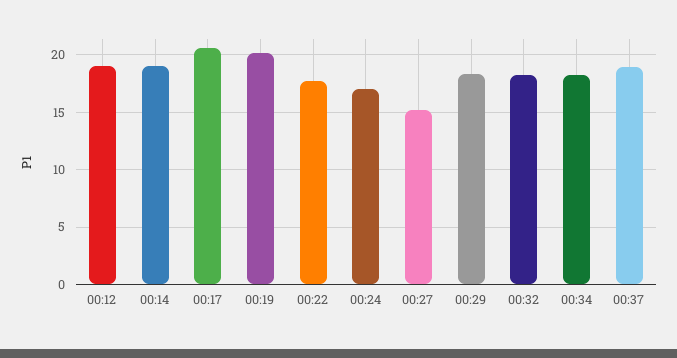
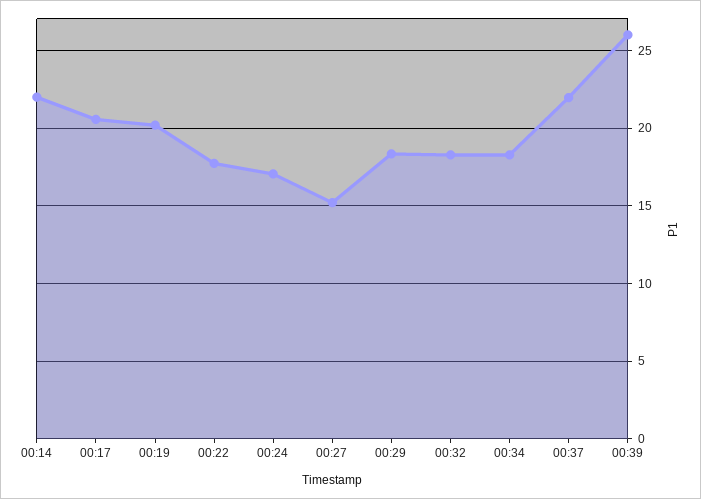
00:12: 19 -> none
00:14: 19 -> 22
00:37: 19 -> 22
00:39: none -> 26

